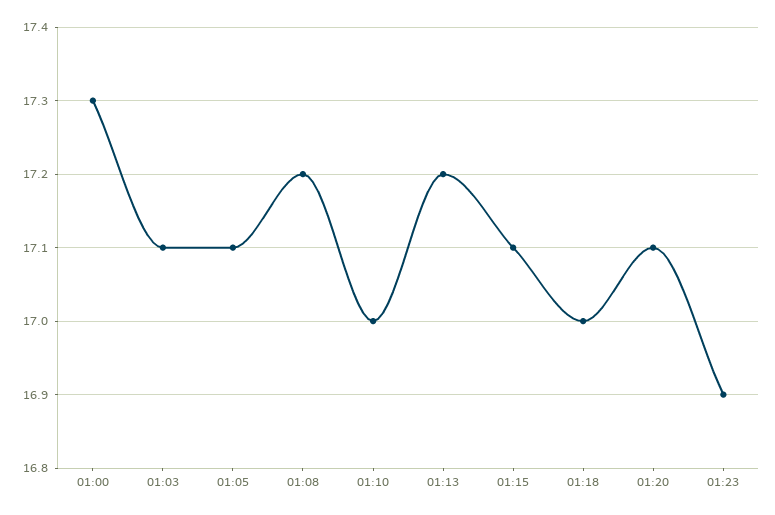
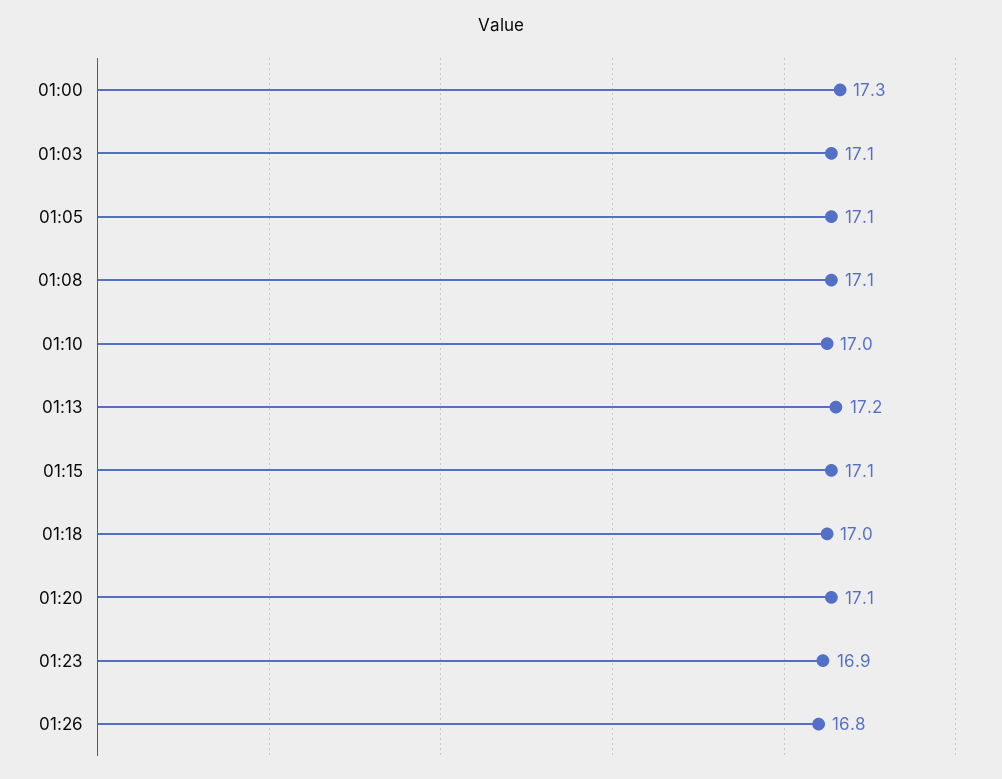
01:08: 17.2 -> 17.1
01:26: none -> 16.8

